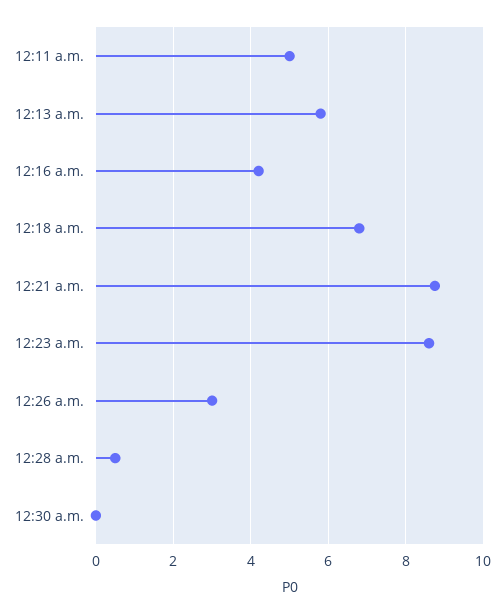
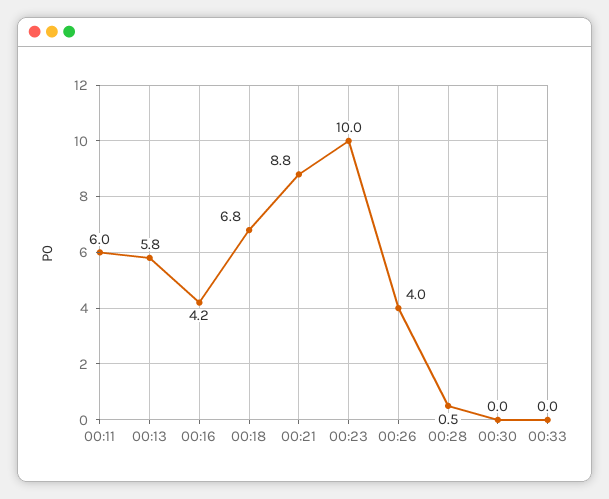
12:11 a.m.: 5 -> 6
12:23 a.m.: 8.6 -> 10
12:26 a.m.: 3 -> 4
00:33: none -> 0

